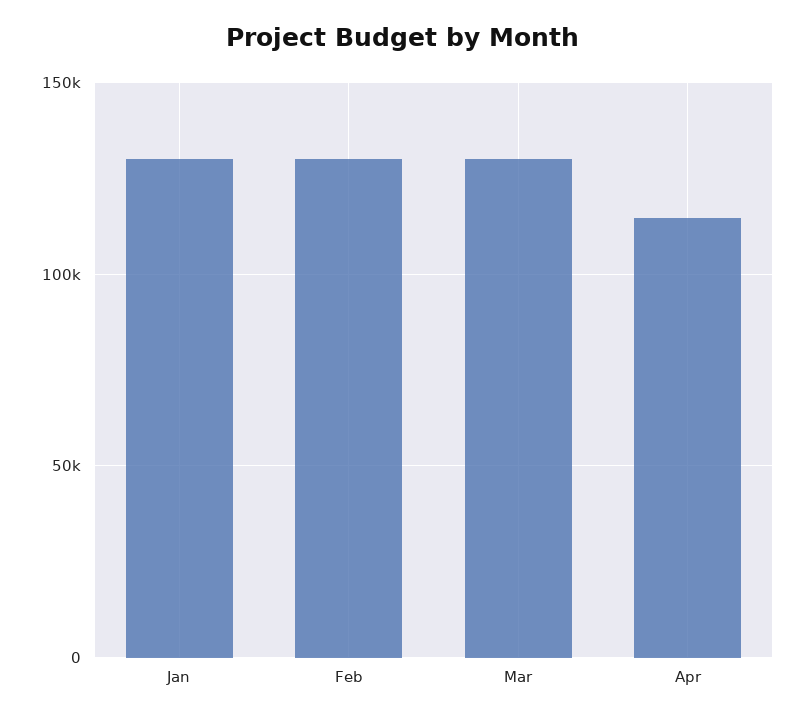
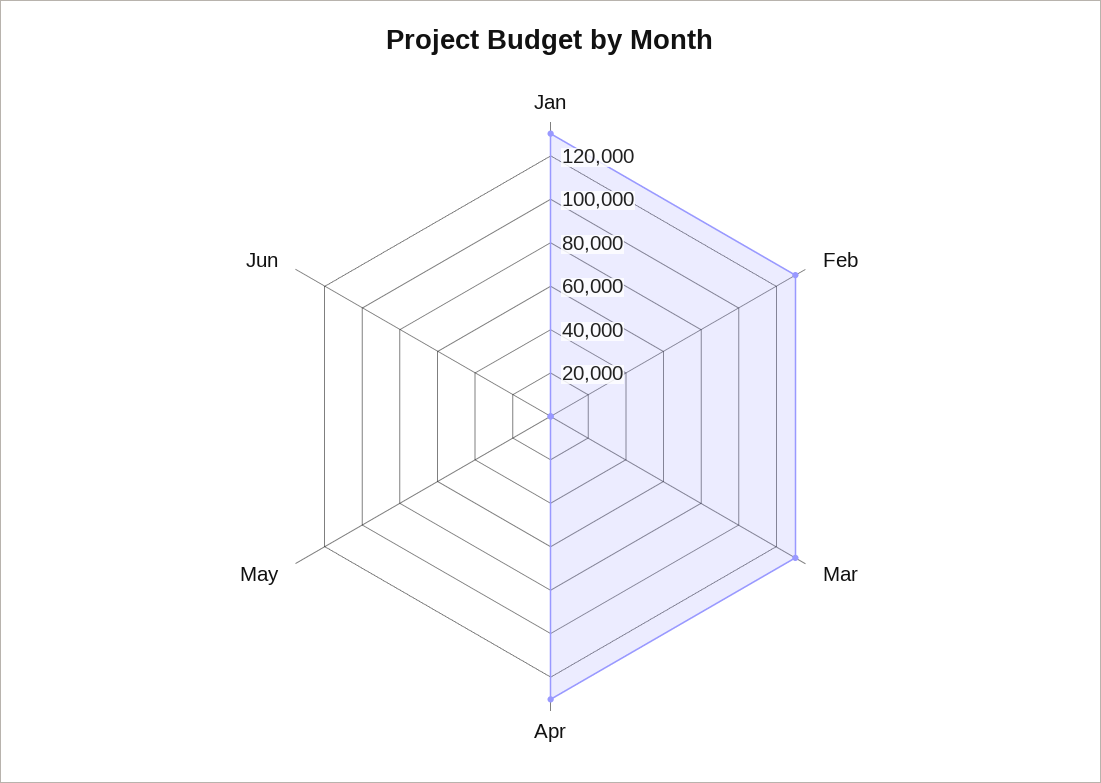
Apr: 115000 -> 130000
May: none -> 0
Jun: none -> 0

